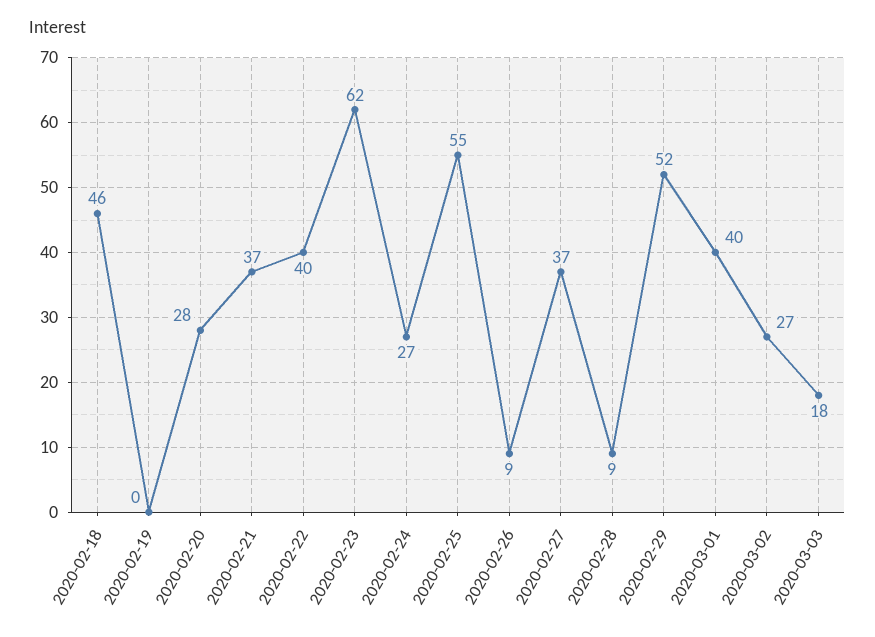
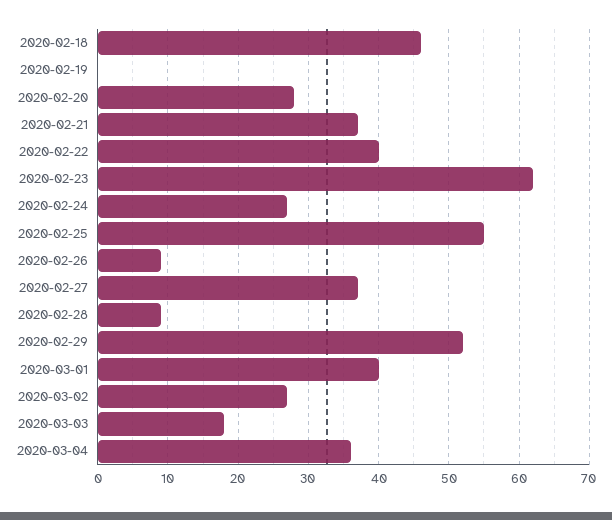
2020-03-04: none -> 36

